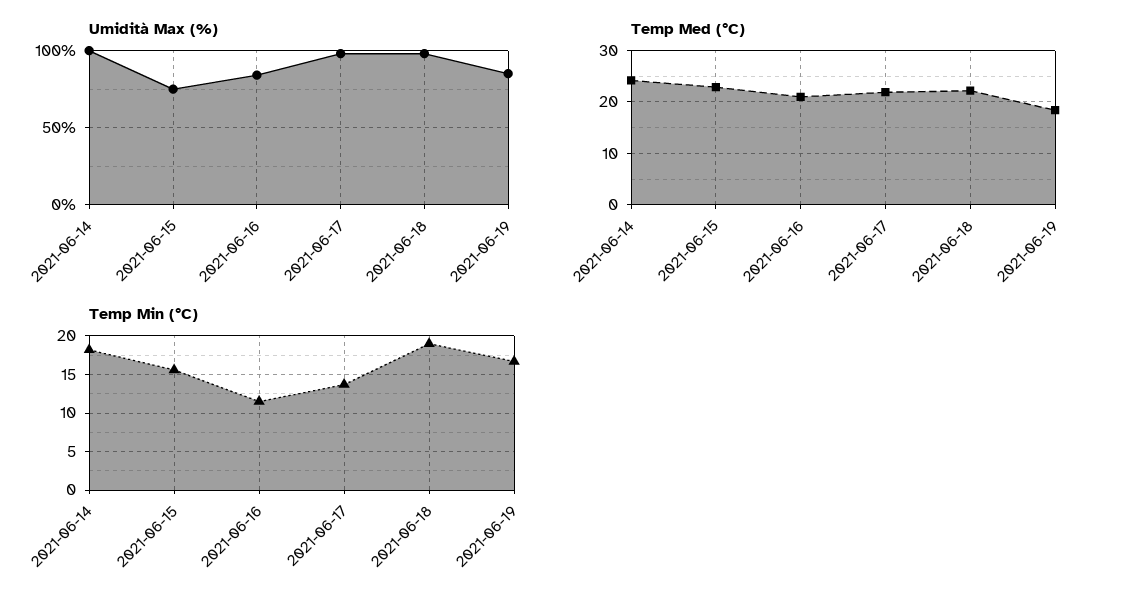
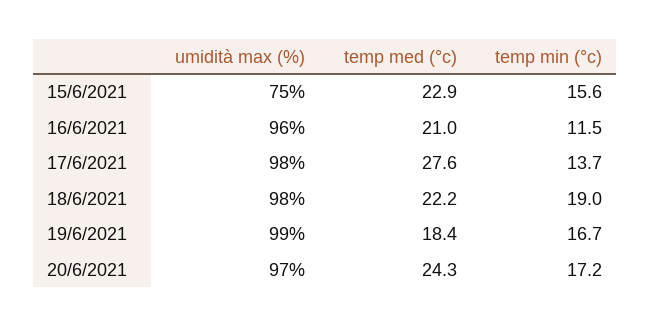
Umidità Max (%), 2021-06-14: 100 -> none
Umidità Max (%), 2021-06-16: 85 -> 96
Umidità Max (%), 2021-06-19: 85 -> 99
Temp Med (°C), 2021-06-14: 24 -> none
Temp Med (°C), 2021-06-17: 22 -> 27.6
Temp Min (°C), 2021-06-14: 18 -> none
Umidità Max (%), 20/6/2021: none -> 97
Temp Med (°C), 20/6/2021: none -> 24.3
Temp Min (°C), 20/6/2021: none -> 17.2

